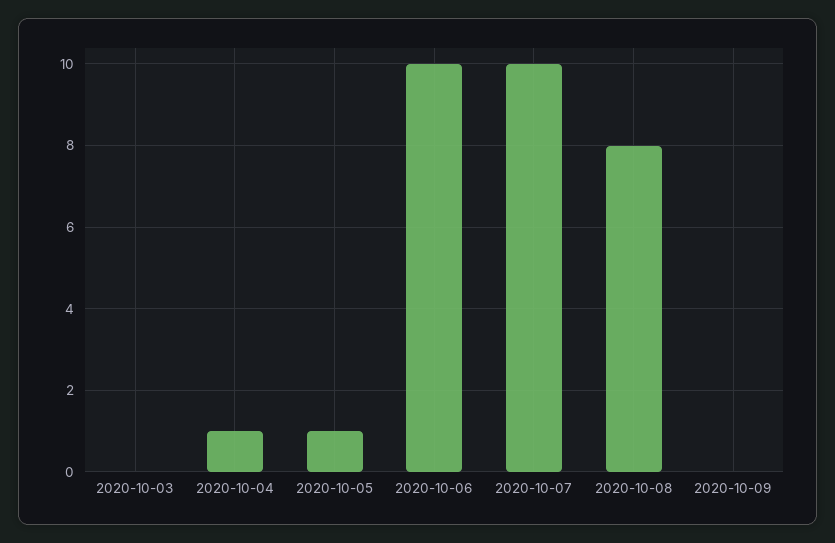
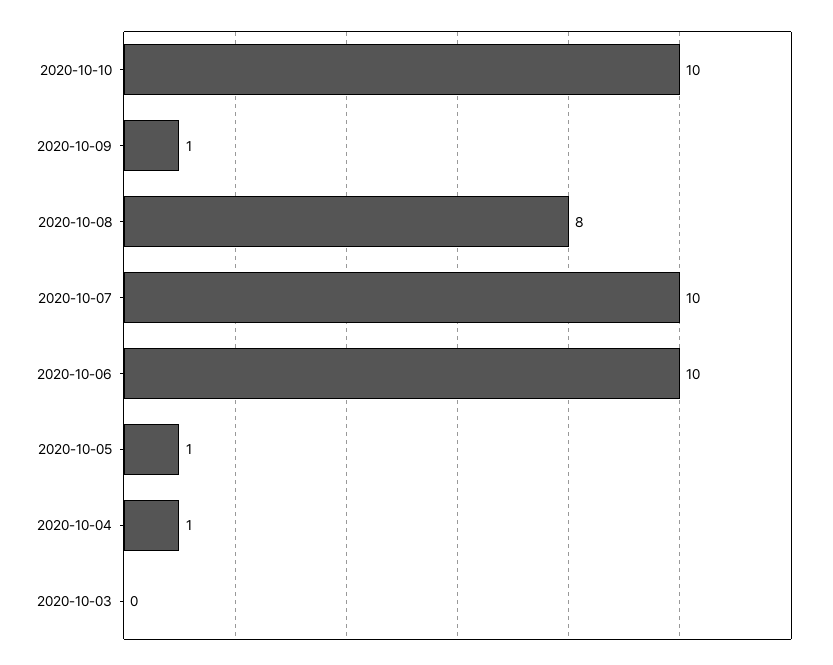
2020-10-09: 0 -> 1
2020-10-10: none -> 10

